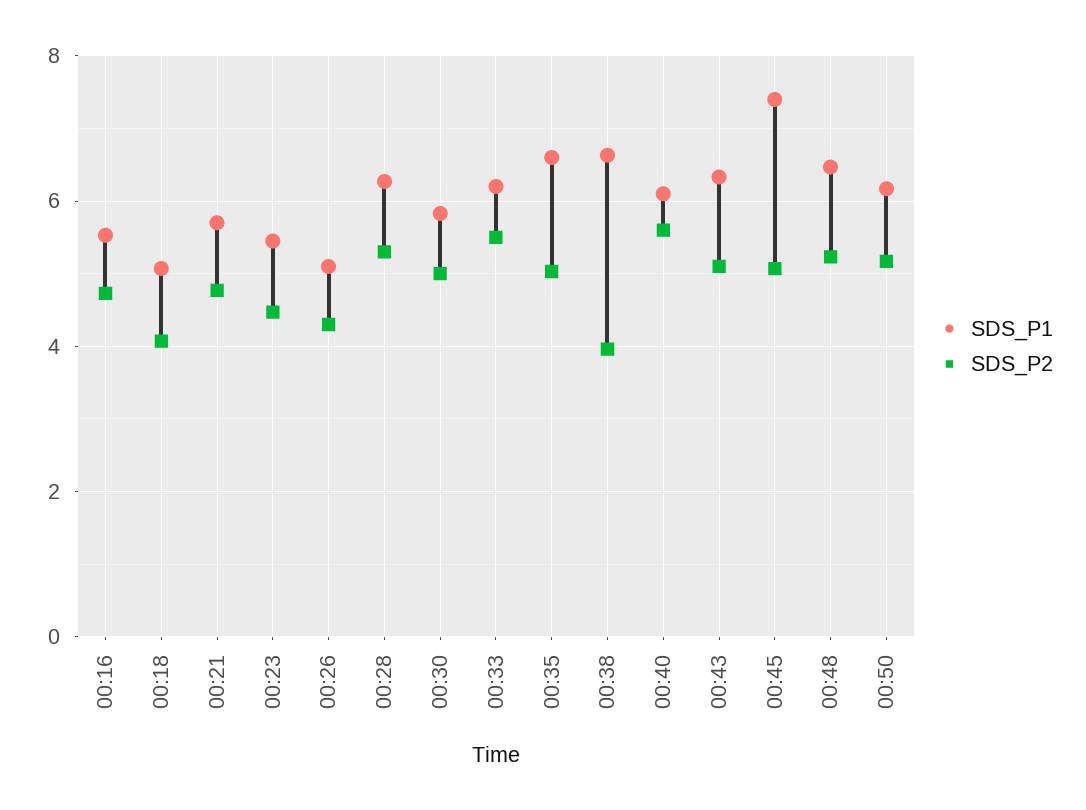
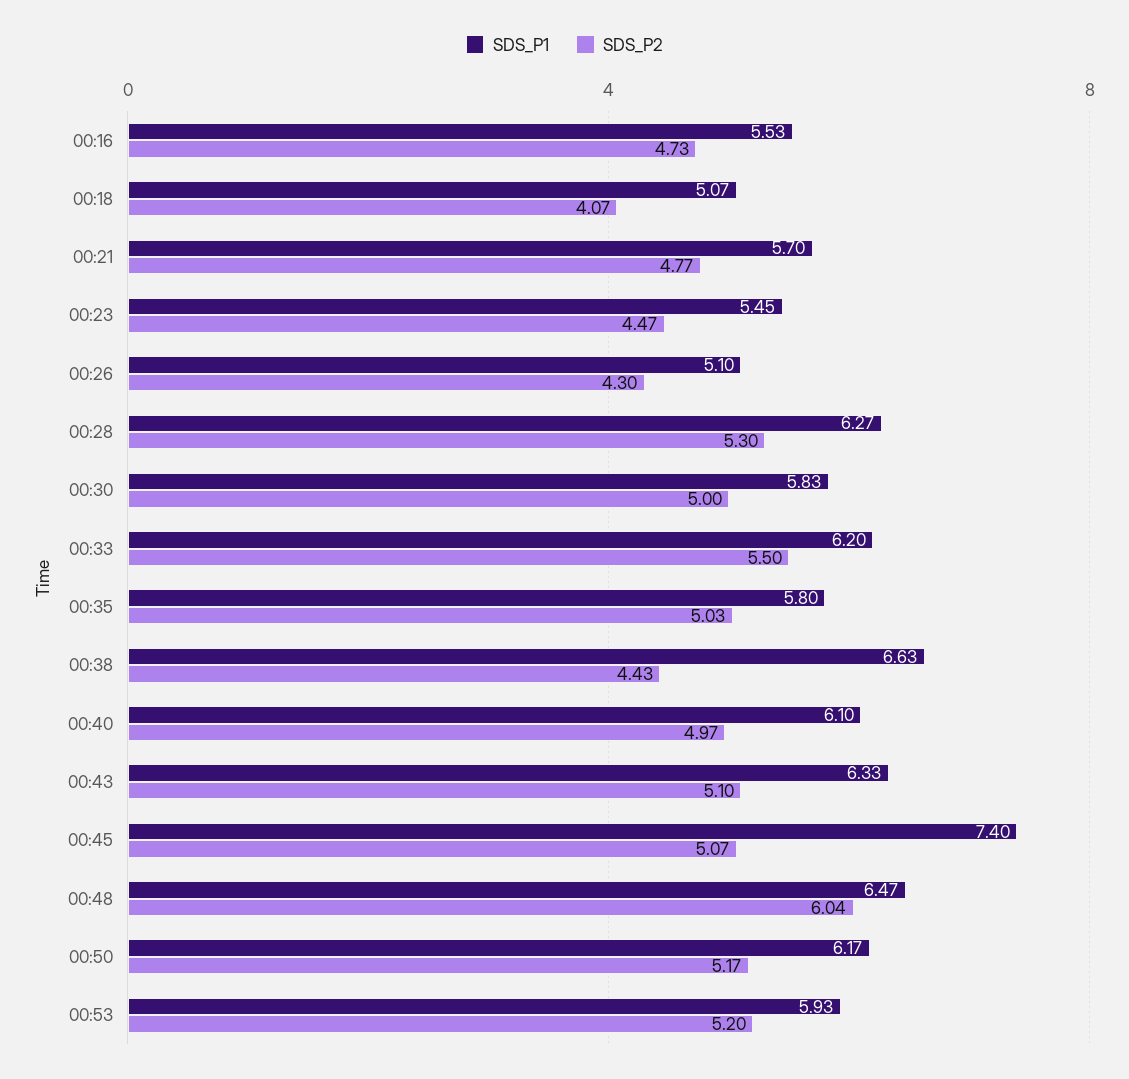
SDS_P1, 00:35: 6.6 -> 5.8
SDS_P2, 00:38: 4 -> 4.43
SDS_P2, 00:40: 5.6 -> 4.97
SDS_P2, 00:48: 5.2 -> 6.04
SDS_P1, 00:53: none -> 5.93
SDS_P2, 00:53: none -> 5.2

